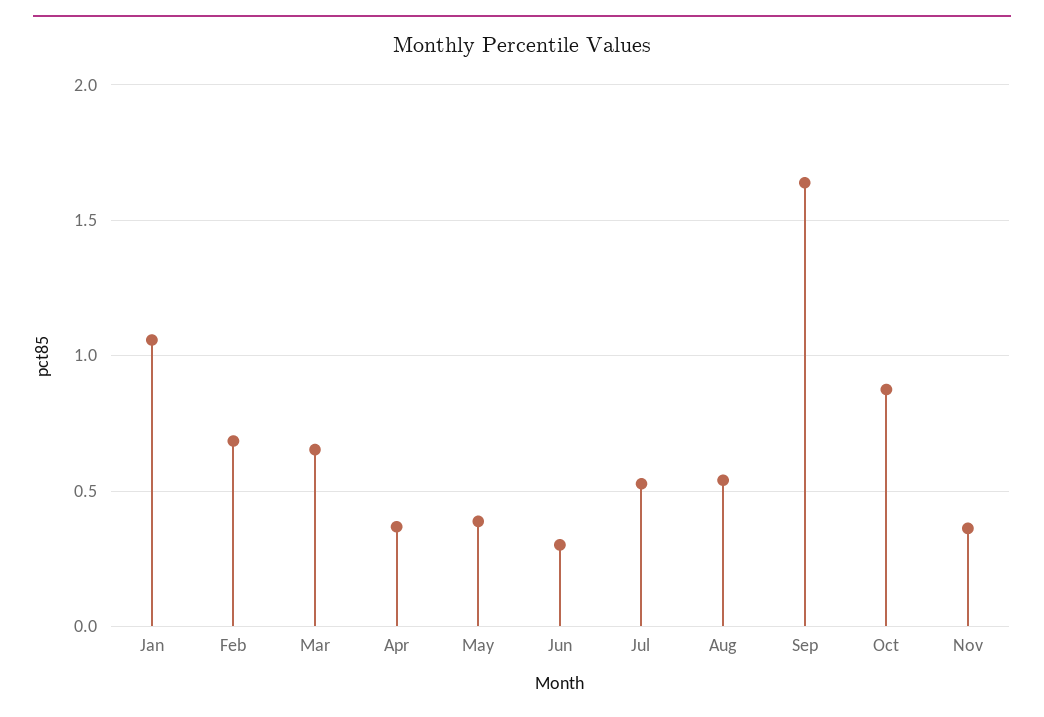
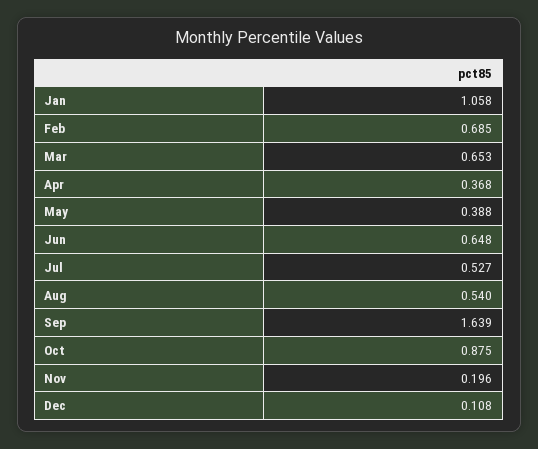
Jun: 0.3 -> 0.648
Nov: 0.35 -> 0.196
Dec: none -> 0.108

